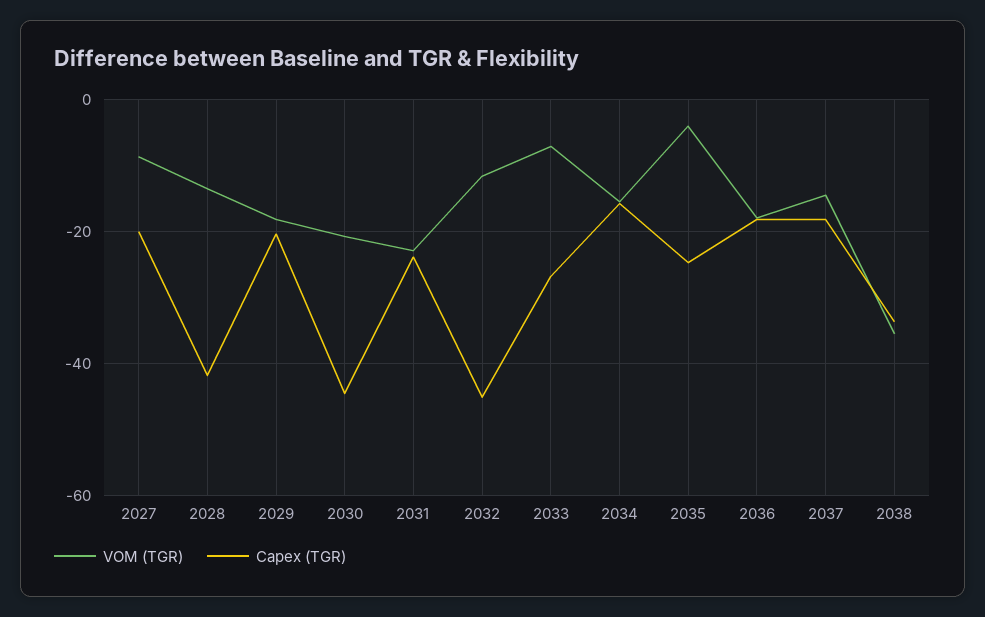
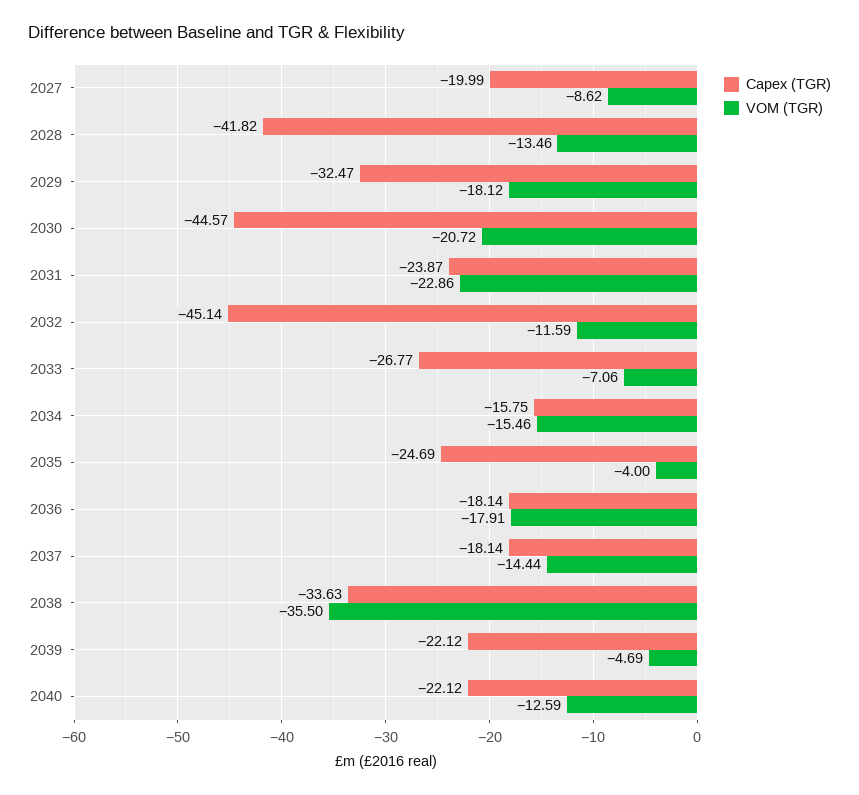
Capex (TGR), 2029: -20 -> -32.47
Capex (TGR), 2039: none -> -22.12
VOM (TGR), 2039: none -> -4.69
Capex (TGR), 2040: none -> -22.12
VOM (TGR), 2040: none -> -12.59

